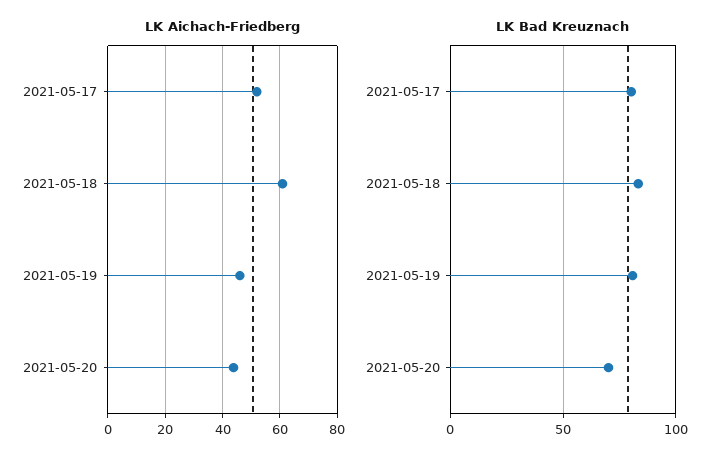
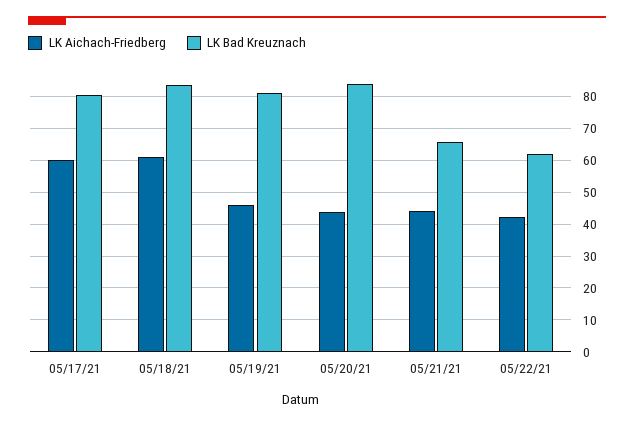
LK Aichach-Friedberg, 2021-05-17: 52.5 -> 60
LK Bad Kreuznach, 2021-05-20: 70 -> 84
LK Aichach-Friedberg, 05/21/21: none -> 44
LK Bad Kreuznach, 05/21/21: none -> 66
LK Aichach-Friedberg, 05/22/21: none -> 42
LK Bad Kreuznach, 05/22/21: none -> 62

